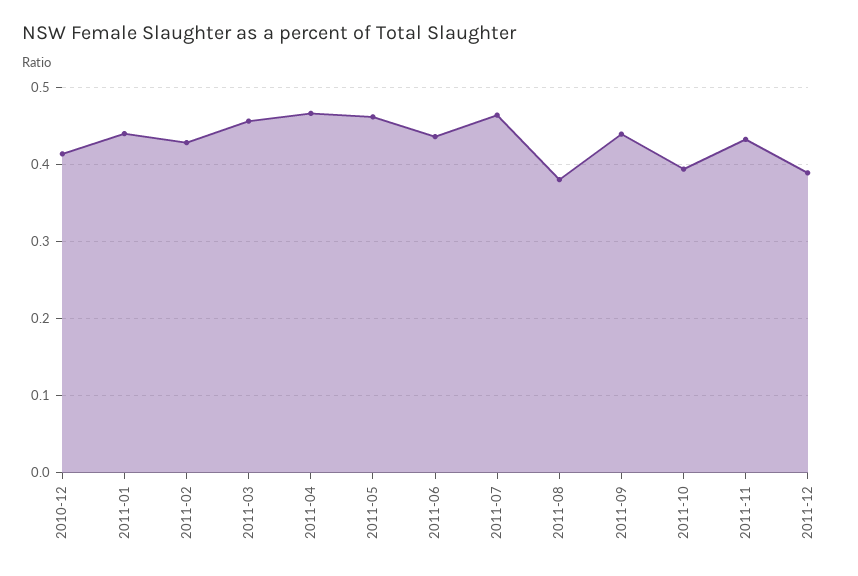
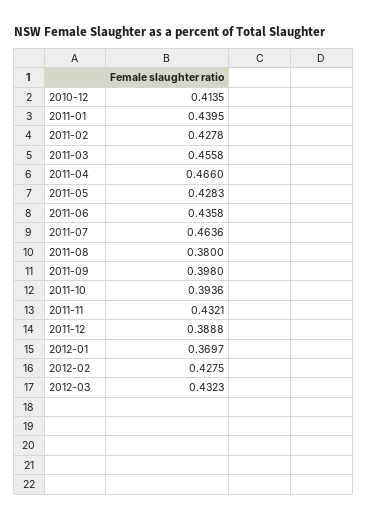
2011-05: 0.46 -> 0.4283
2011-09: 0.44 -> 0.398
2012-01: none -> 0.3697
2012-02: none -> 0.4275
2012-03: none -> 0.4323

